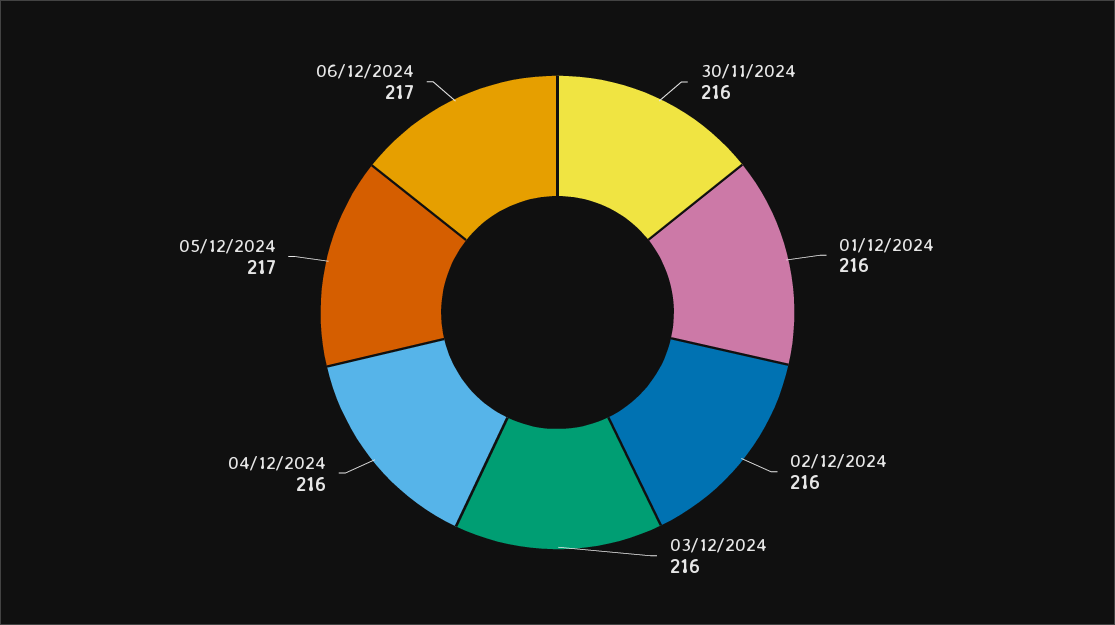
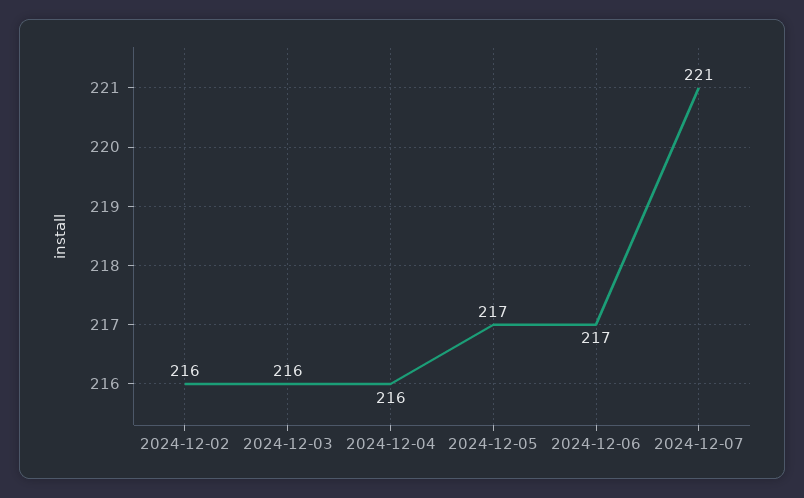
30/11/2024: 216 -> none
01/12/2024: 216 -> none
2024-12-07: none -> 221

